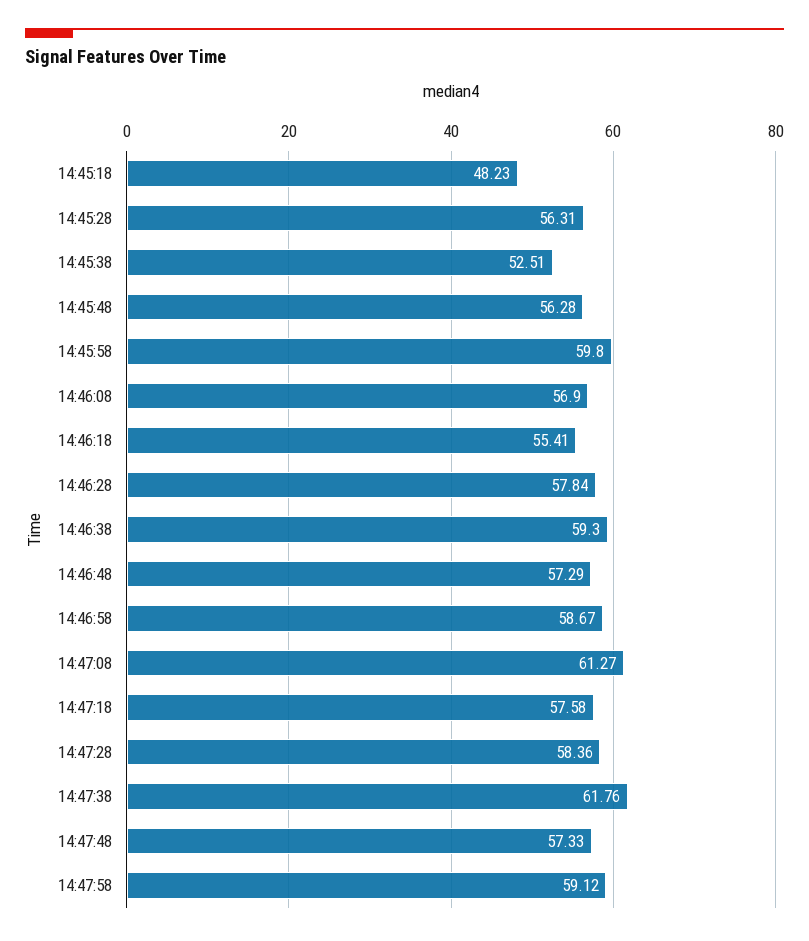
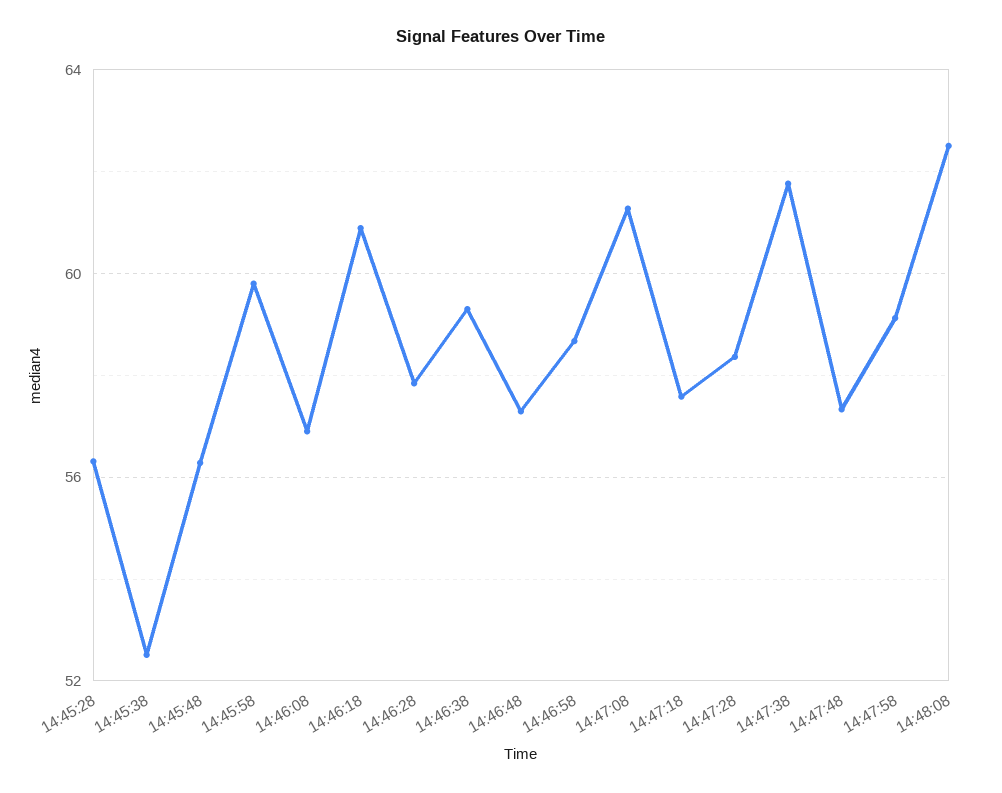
14:45:18: 48.23 -> none
14:46:18: 55.41 -> 61
14:48:08: none -> 62.5

